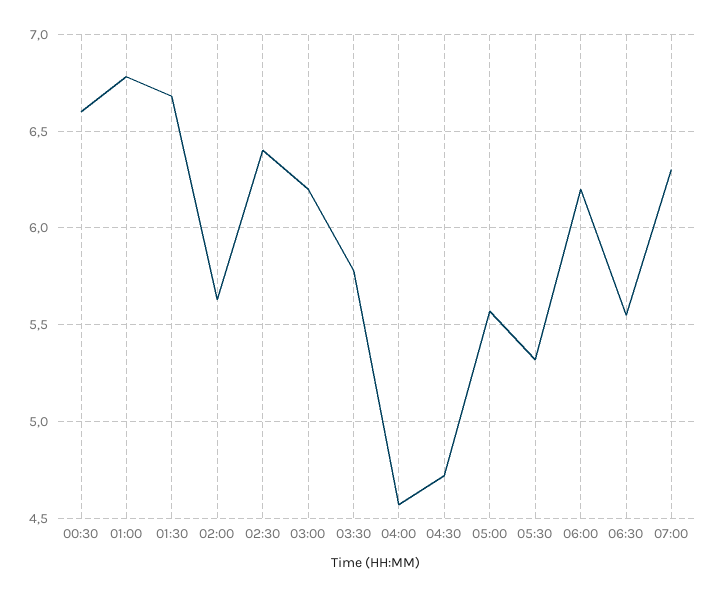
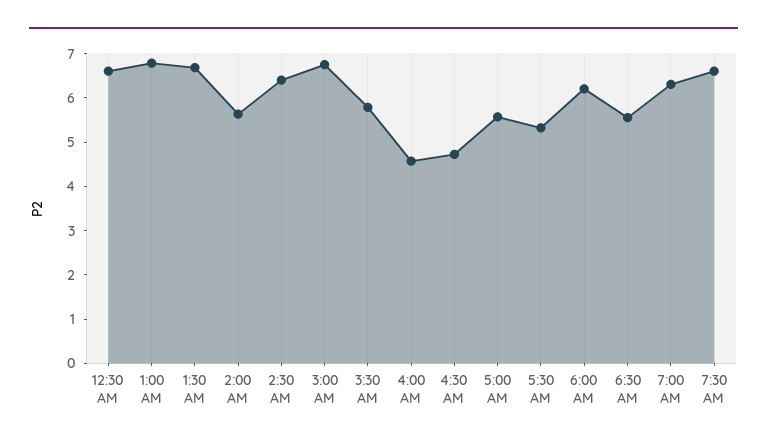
03:00: 6.2 -> 6.8
7:30 AM: none -> 6.6

